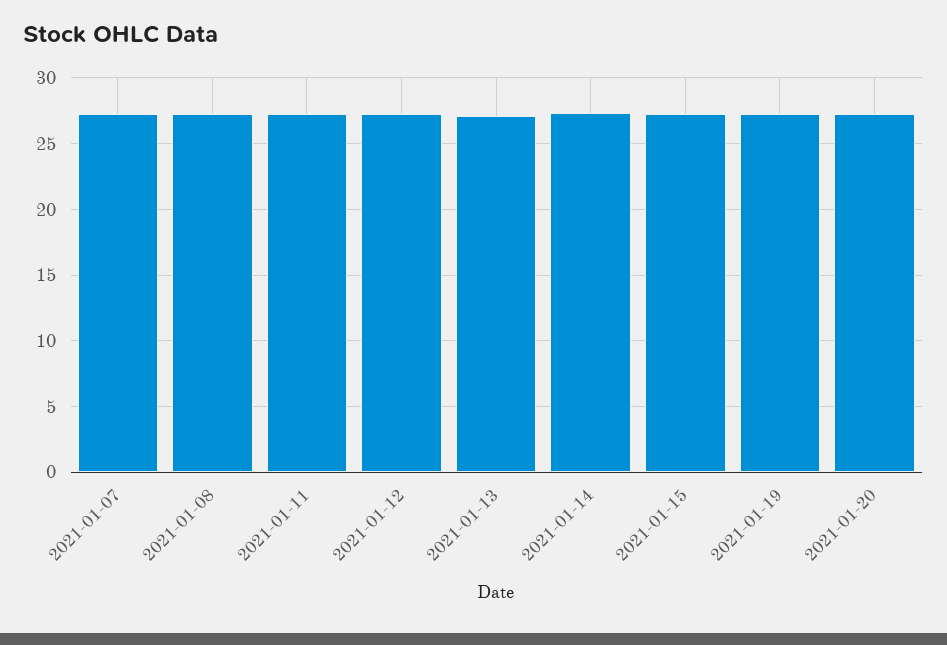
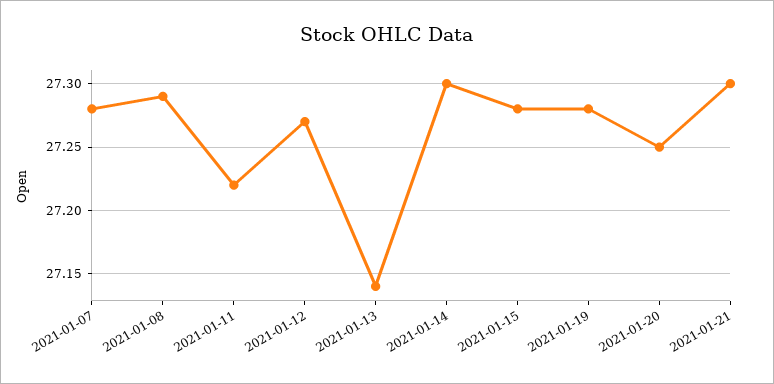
2021-01-21: none -> 27.3

